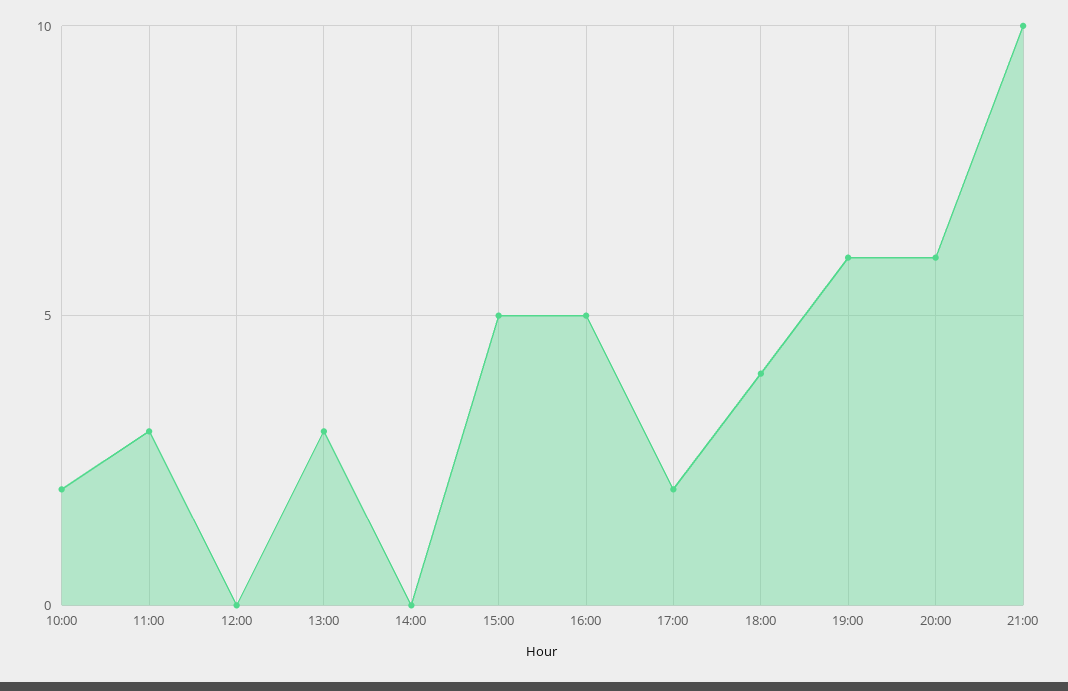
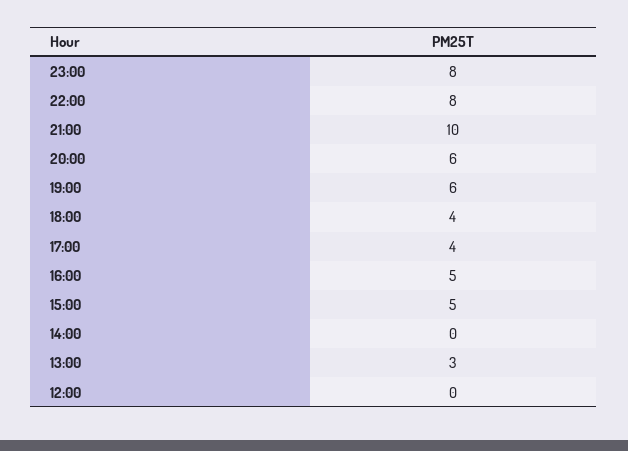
10:00: 2 -> none
11:00: 3 -> none
17:00: 2 -> 4
23:00: none -> 8
22:00: none -> 8

